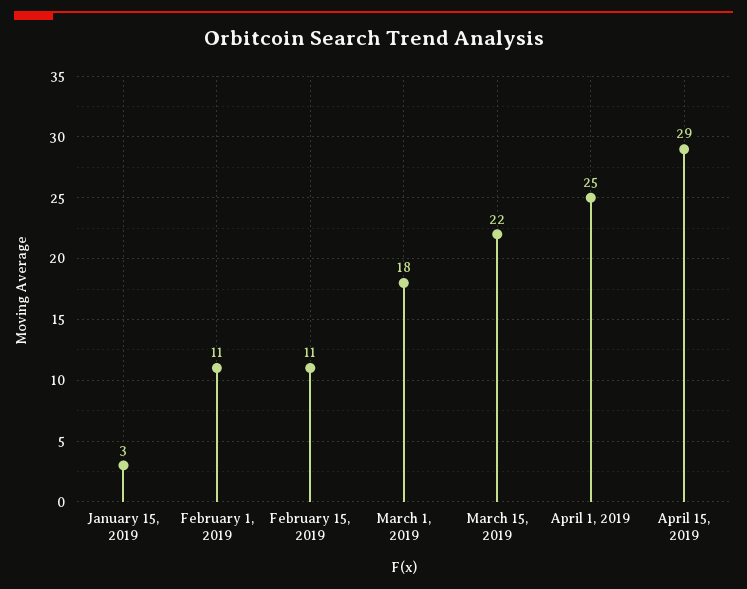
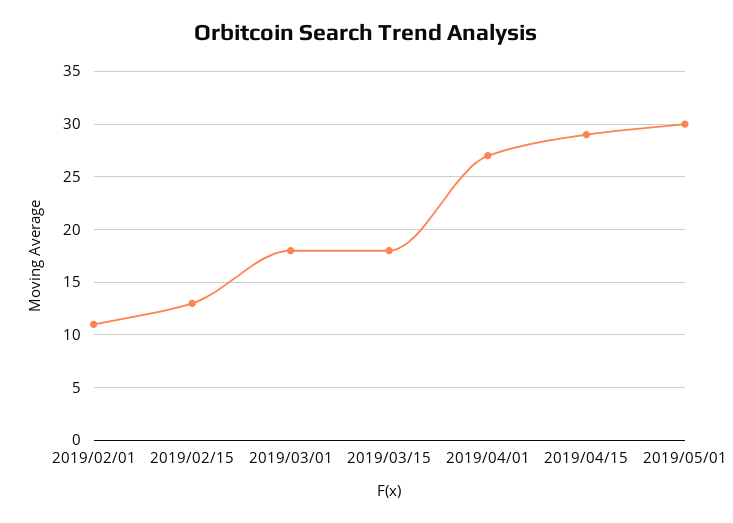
January 15, 2019: 3 -> none
February 15, 2019: 11 -> 13
March 15, 2019: 22 -> 18
April 1, 2019: 25 -> 27
2019/05/01: none -> 30

